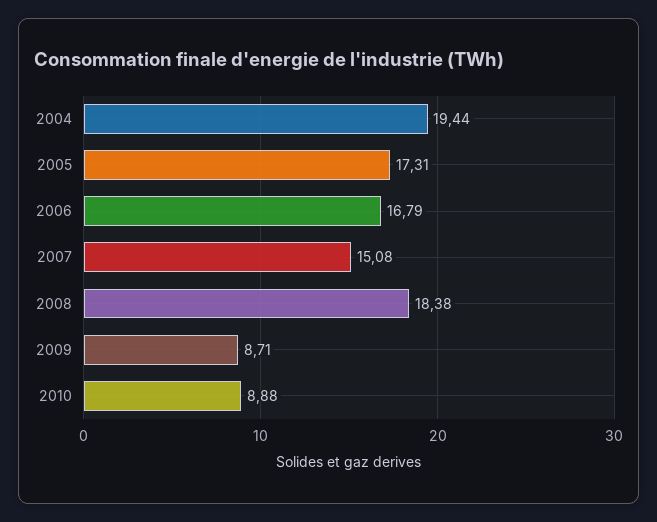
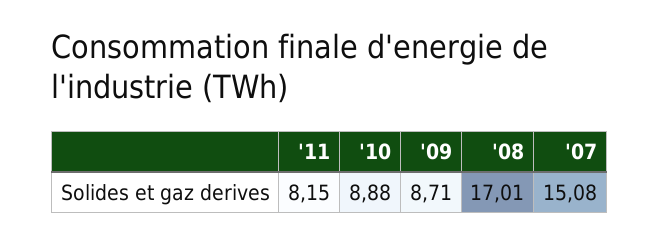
2004: 19.44 -> none
2005: 17.31 -> none
2006: 16.79 -> none
2008: 18.38 -> 17.01
'11: none -> 8.15

